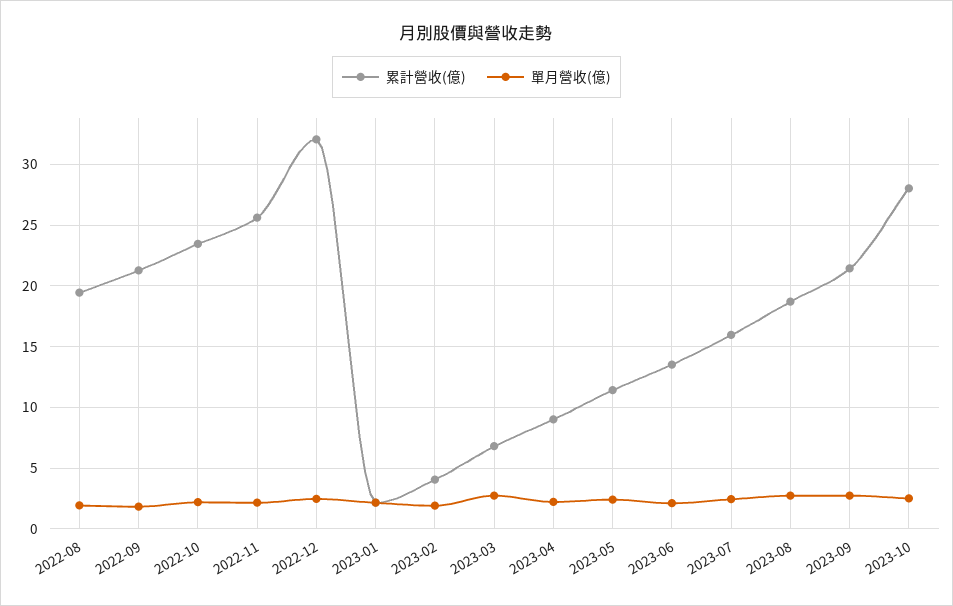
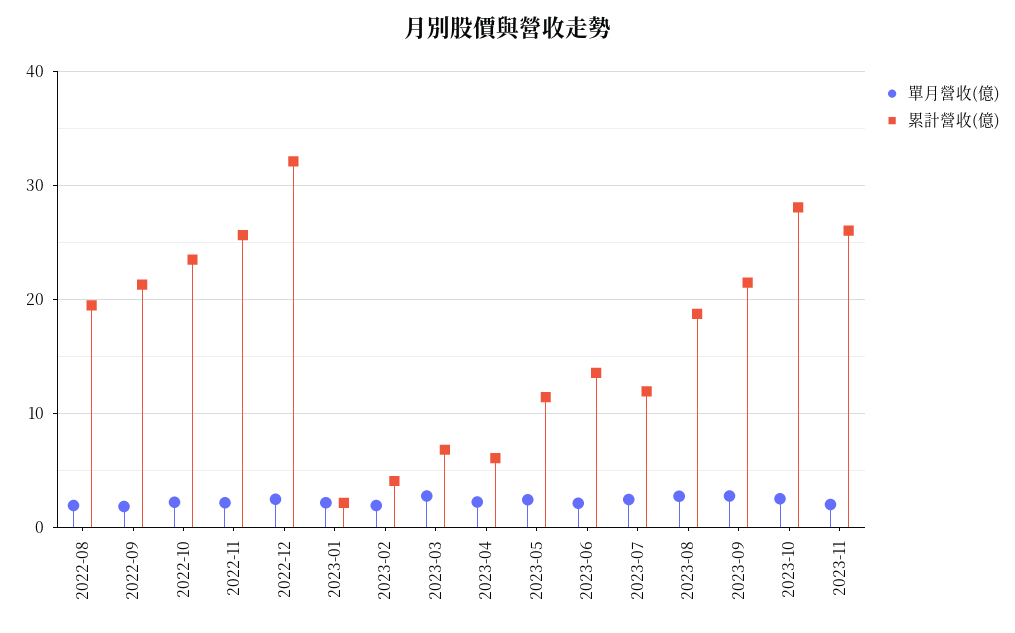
累計營收(億), 2023-04: 9 -> 6
累計營收(億), 2023-07: 16 -> 12
單月營收(億), 2023-11: none -> 2
累計營收(億), 2023-11: none -> 26

